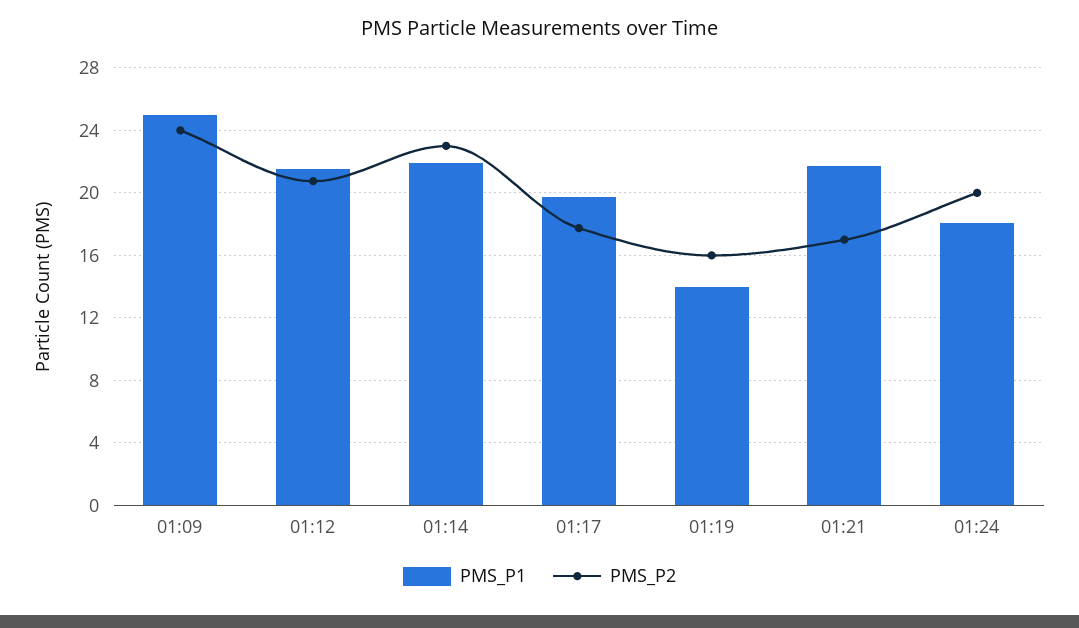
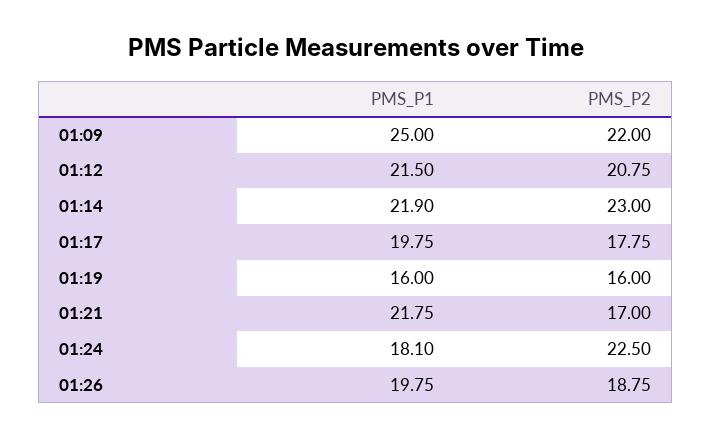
PMS_P2, 01:09: 24 -> 22
PMS_P1, 01:19: 14 -> 16
PMS_P2, 01:24: 20 -> 22.5
PMS_P1, 01:26: none -> 19.75
PMS_P2, 01:26: none -> 18.75

